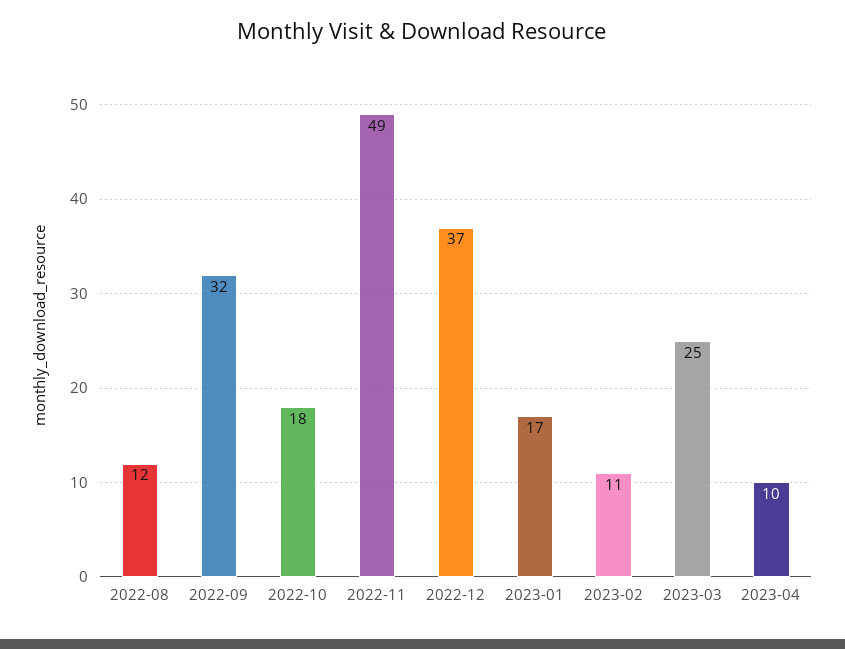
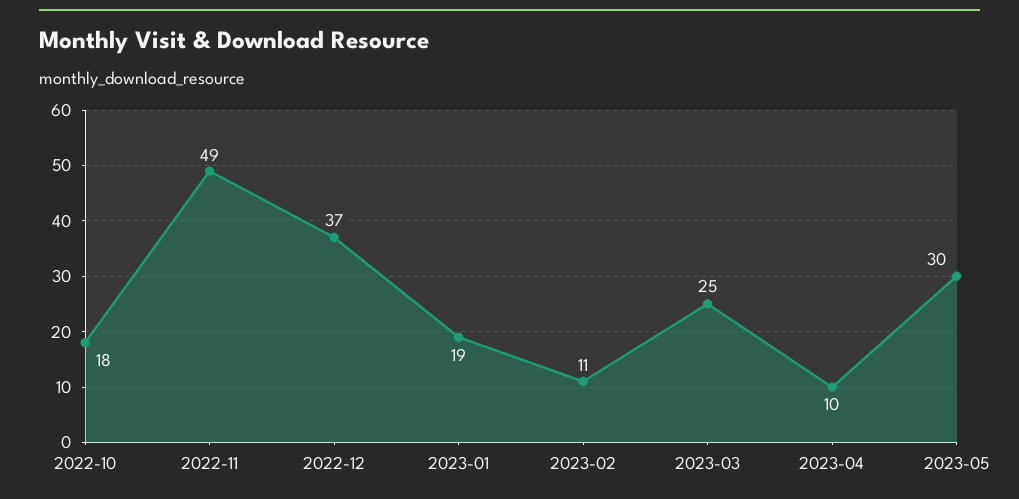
2022-08: 12 -> none
2022-09: 32 -> none
2023-01: 17 -> 19
2023-05: none -> 30

